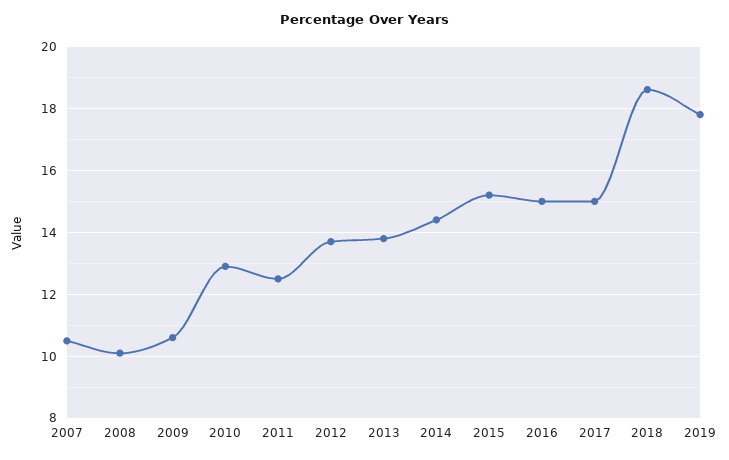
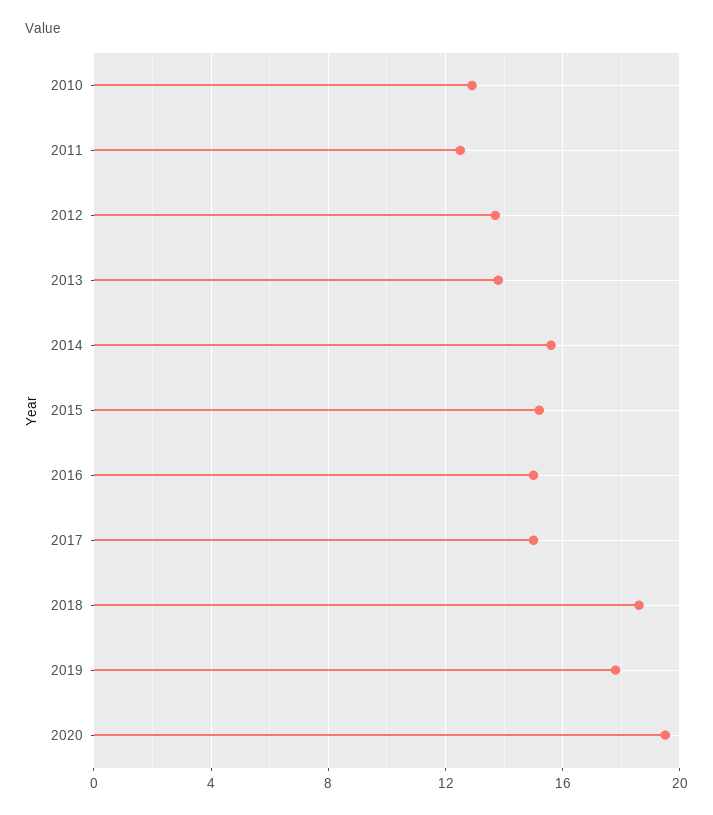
2007: 10.5 -> none
2008: 10 -> none
2009: 10.5 -> none
2014: 14.5 -> 15.5
2020: none -> 19.5

